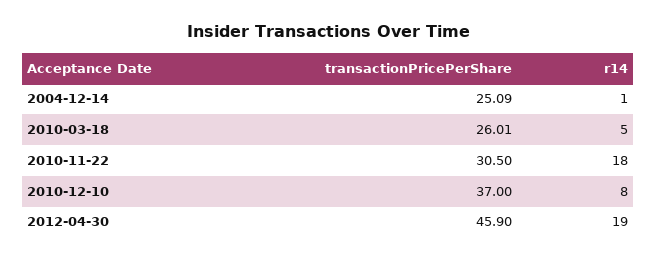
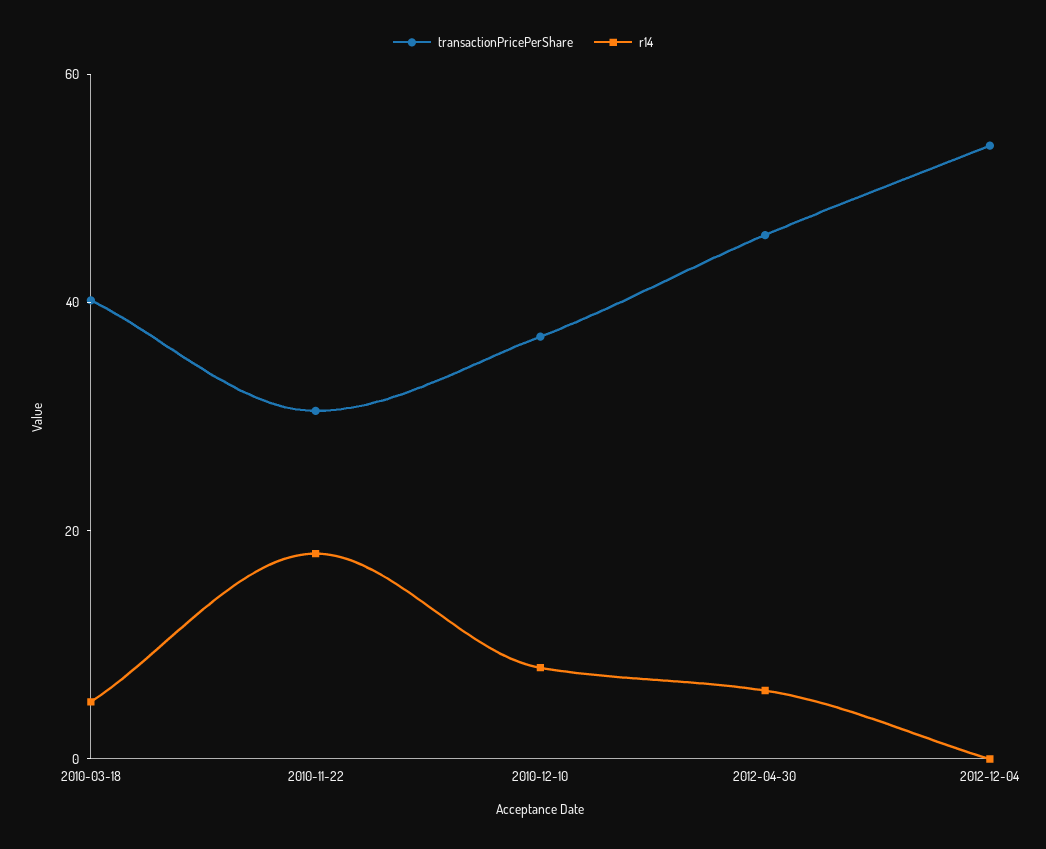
transactionPricePerShare, 2004-12-14: 25.09 -> none
r14, 2004-12-14: 1 -> none
transactionPricePerShare, 2010-03-18: 26.01 -> 40
r14, 2012-04-30: 19 -> 5
transactionPricePerShare, 2012-12-04: none -> 55
r14, 2012-12-04: none -> 0

